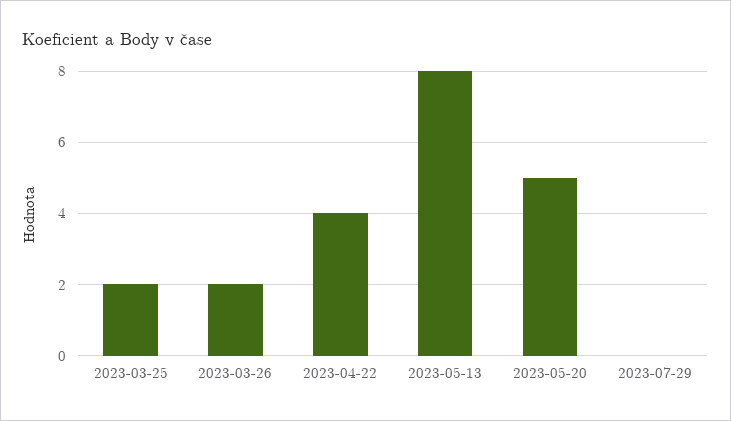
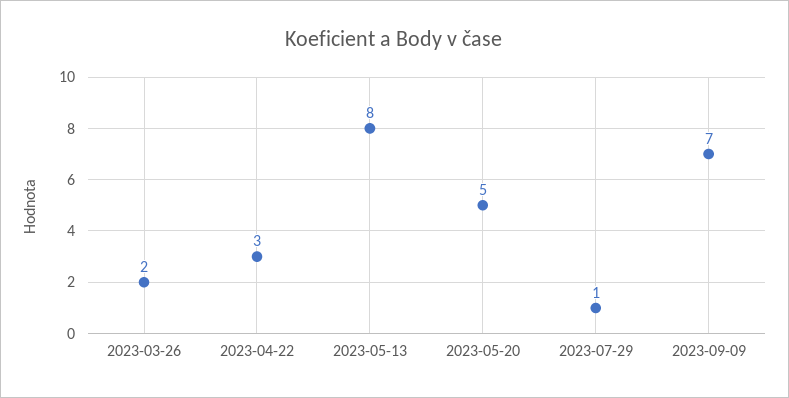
2023-03-25: 2 -> none
2023-04-22: 4 -> 3
2023-07-29: 0 -> 1
2023-09-09: none -> 7

